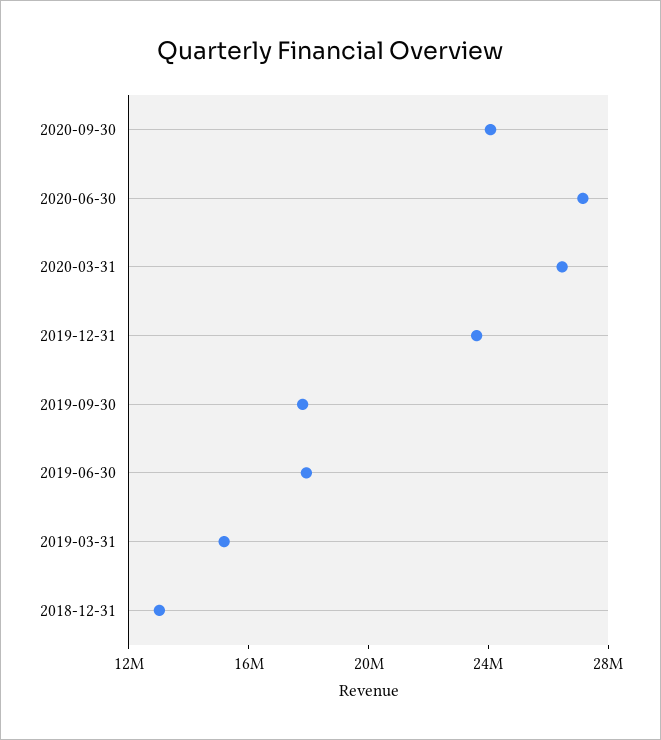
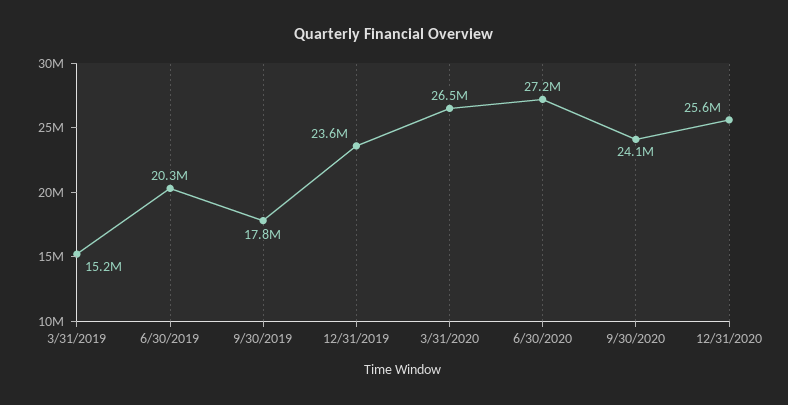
2019-06-30: 18000000 -> 20300000
2018-12-31: 13000000 -> none
12/31/2020: none -> 25600000

